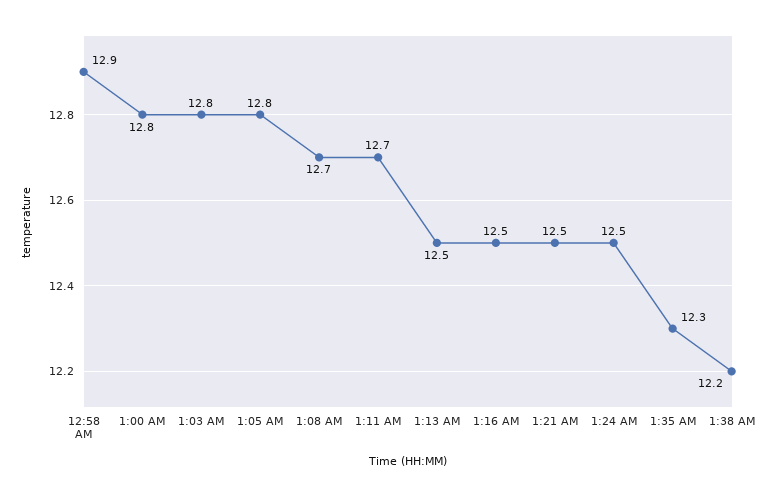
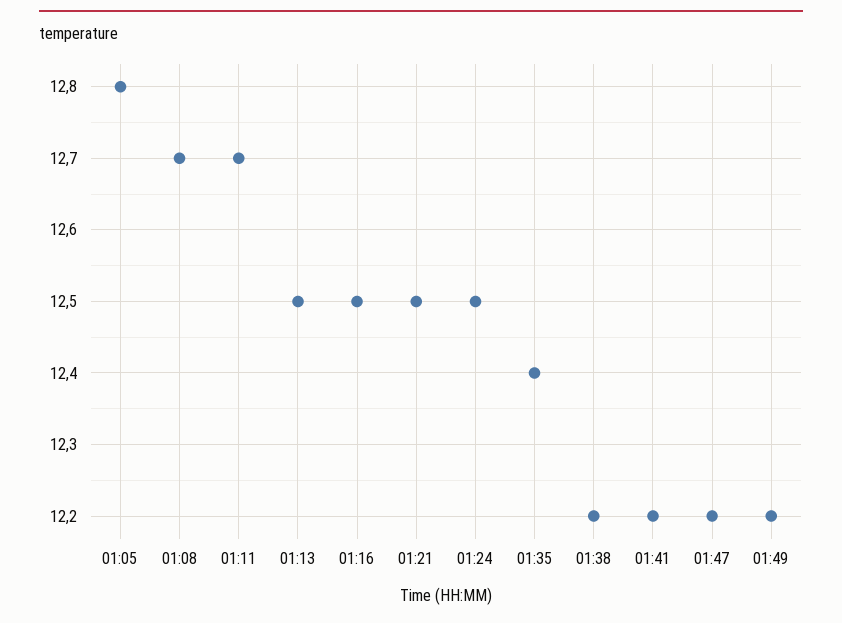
12:58 AM: 12.9 -> none
1:00 AM: 12.8 -> none
1:03 AM: 12.8 -> none
1:35 AM: 12.3 -> 12.4
01:41: none -> 12.2
01:47: none -> 12.2
01:49: none -> 12.2

